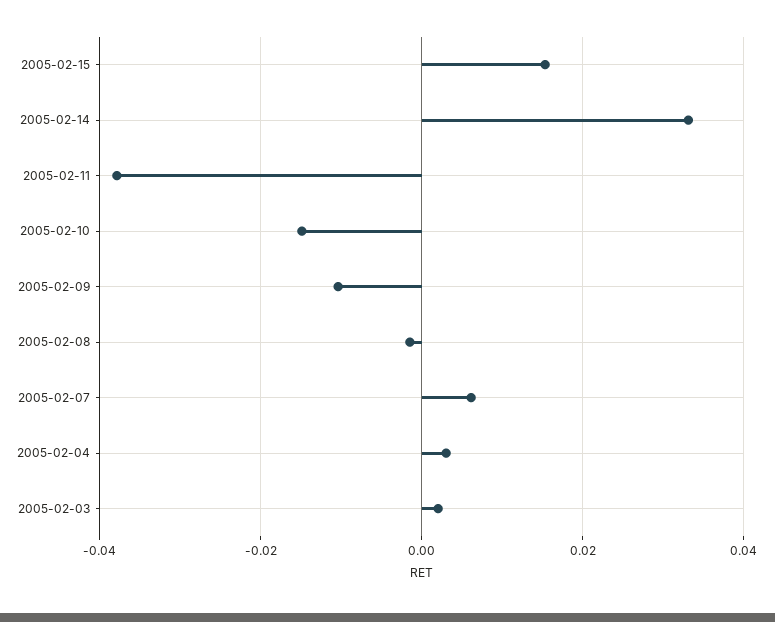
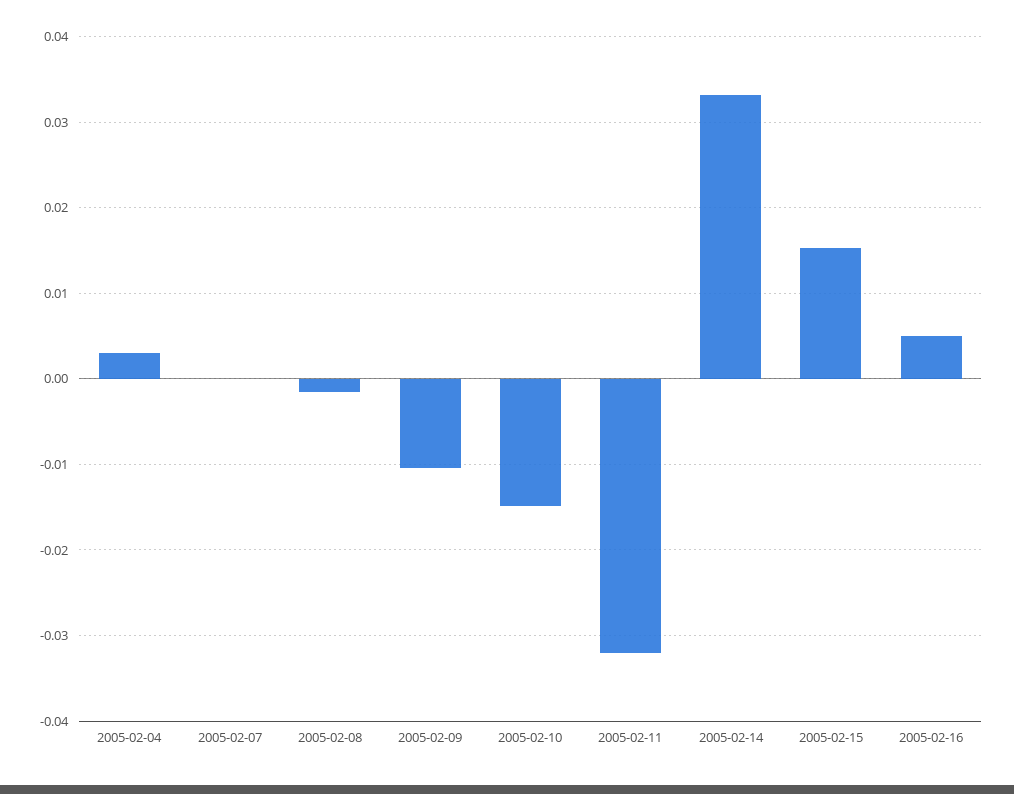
2005-02-11: -0.038 -> -0.032
2005-02-07: 0.006 -> 0
2005-02-03: 0.002 -> none
2005-02-16: none -> 0.005

